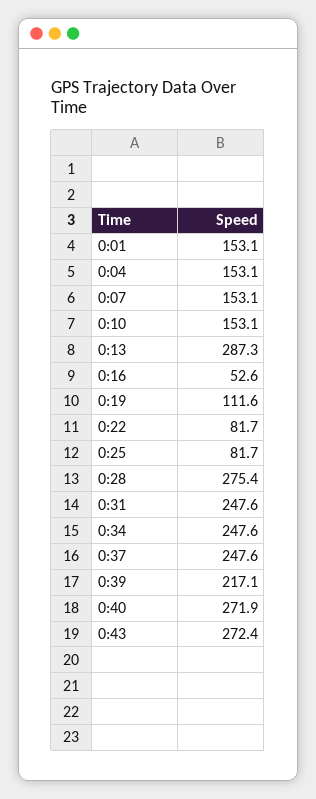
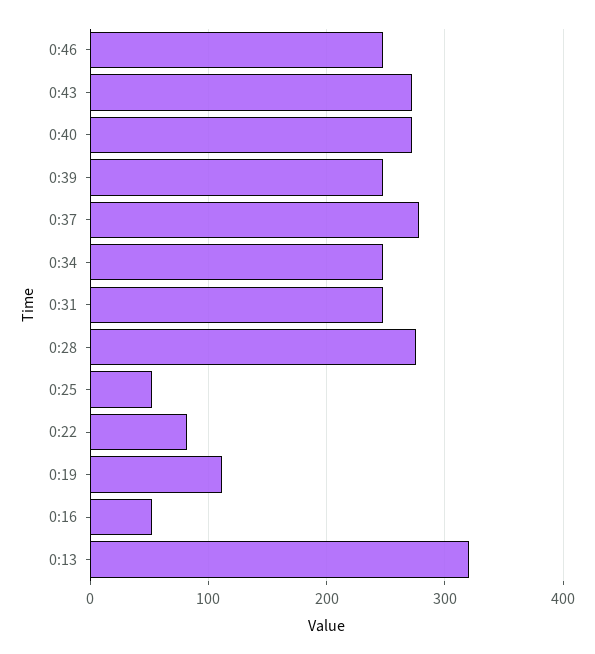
0:01: 153.1 -> none
0:04: 153.1 -> none
0:07: 153.1 -> none
0:10: 153.1 -> none
0:13: 287.3 -> 320
0:25: 81.7 -> 50
0:37: 247.6 -> 280
0:39: 217.1 -> 250
0:46: none -> 250

